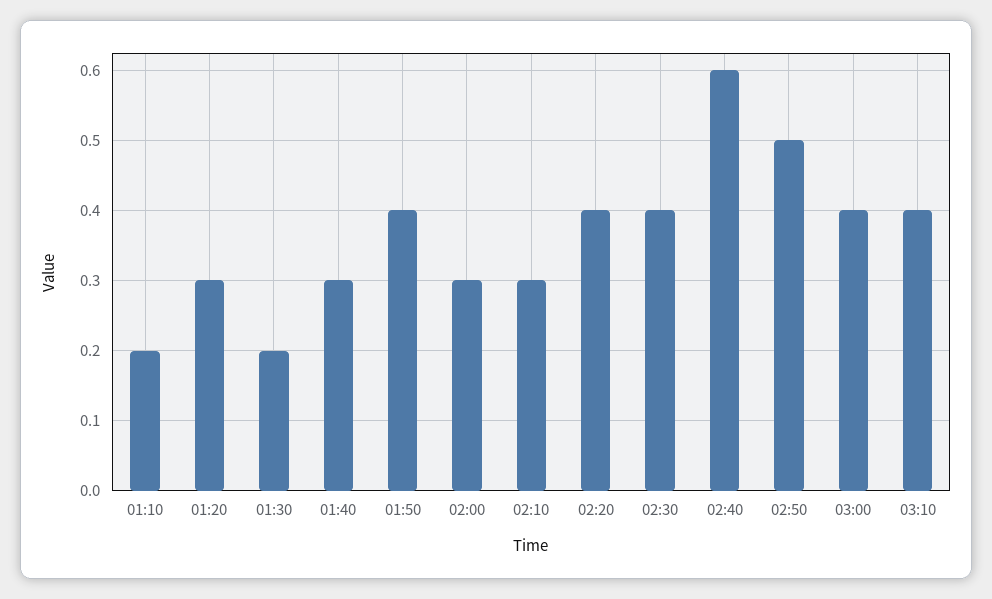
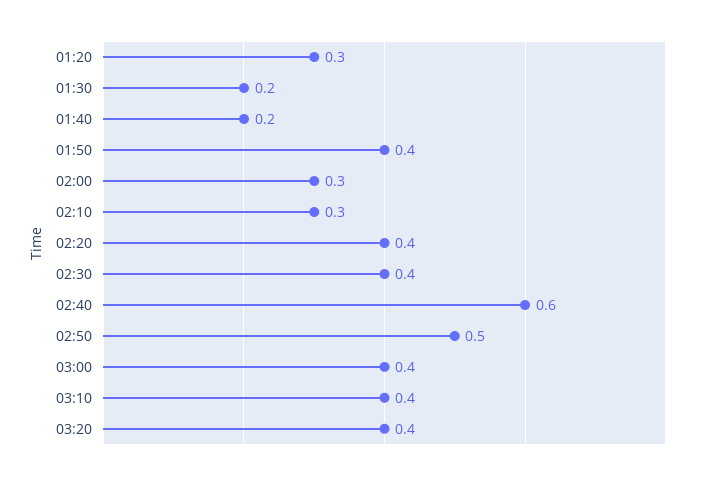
01:10: 0.2 -> none
01:40: 0.3 -> 0.2
03:20: none -> 0.4

